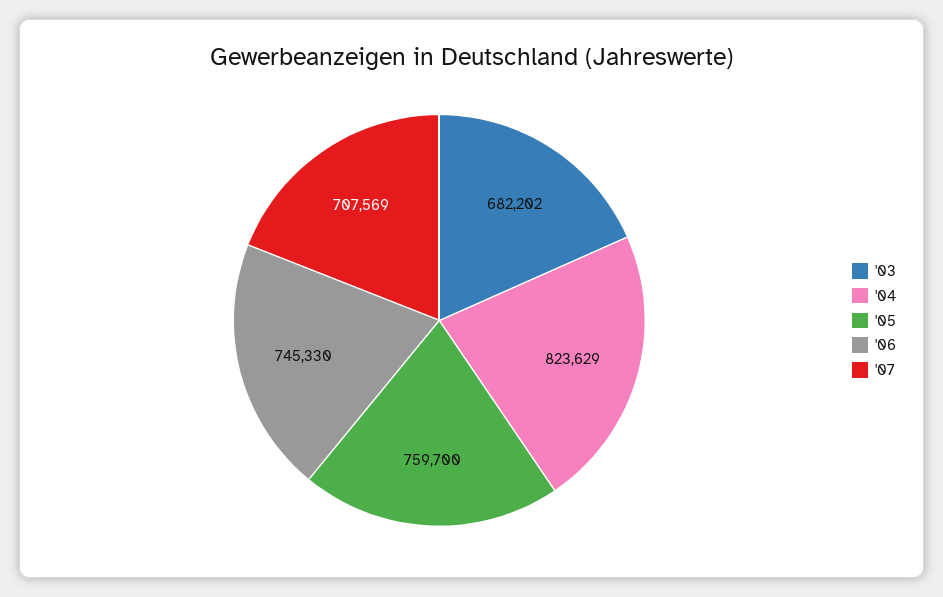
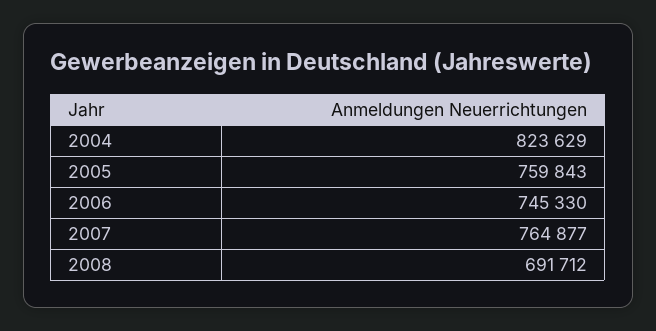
'03: 682202 -> none
'05: 759700 -> 759843
'07: 707569 -> 764877
2008: none -> 691712

